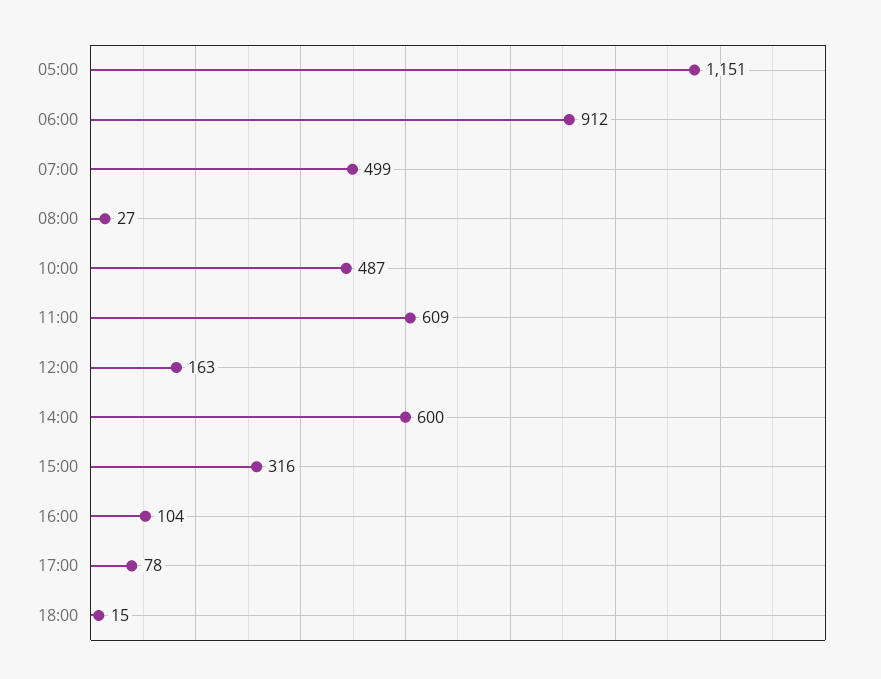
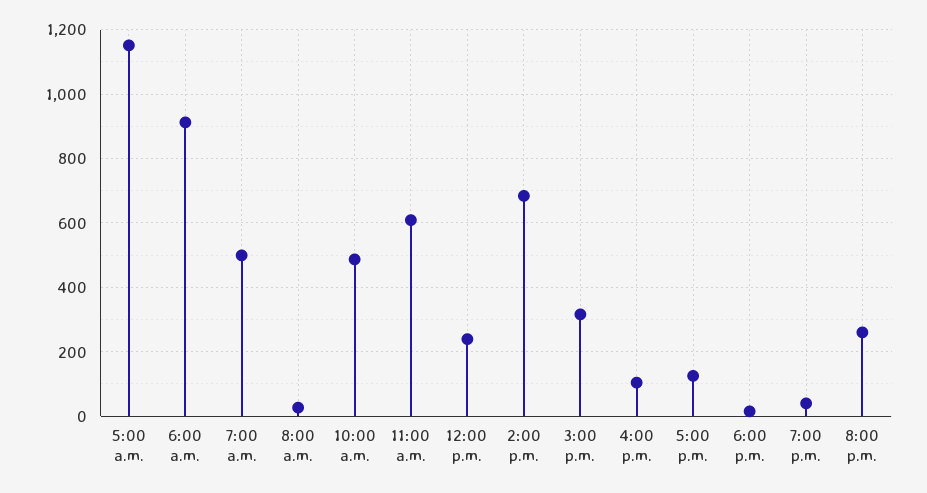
12:00: 163 -> 240
14:00: 600 -> 680
17:00: 78 -> 120
7:00 p.m.: none -> 40
8:00 p.m.: none -> 260

